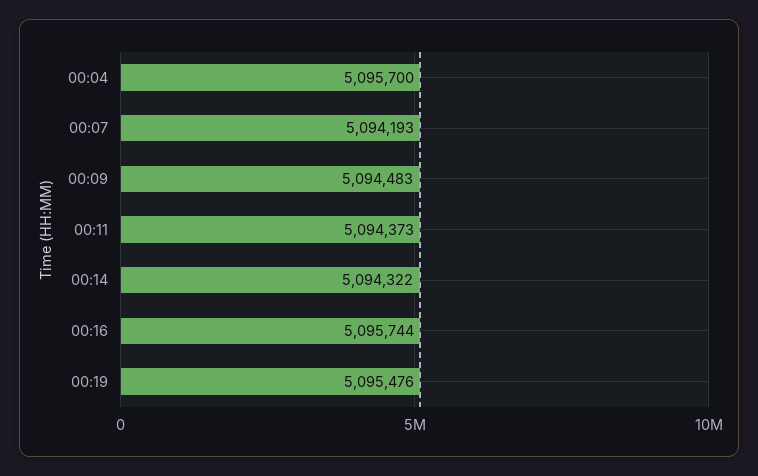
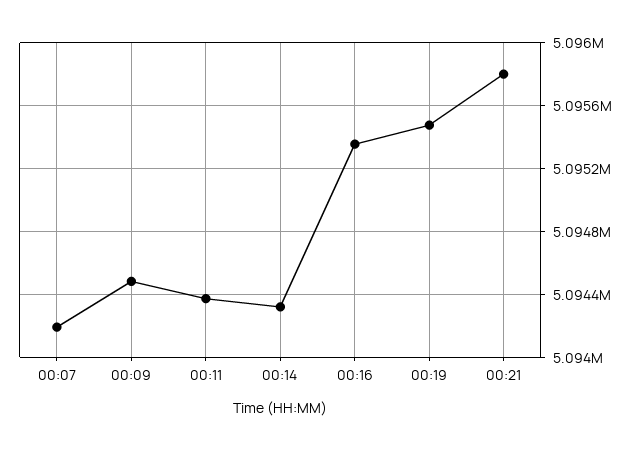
00:04: 5095700 -> none
00:16: 5095744 -> 5095350
00:21: none -> 5095800

